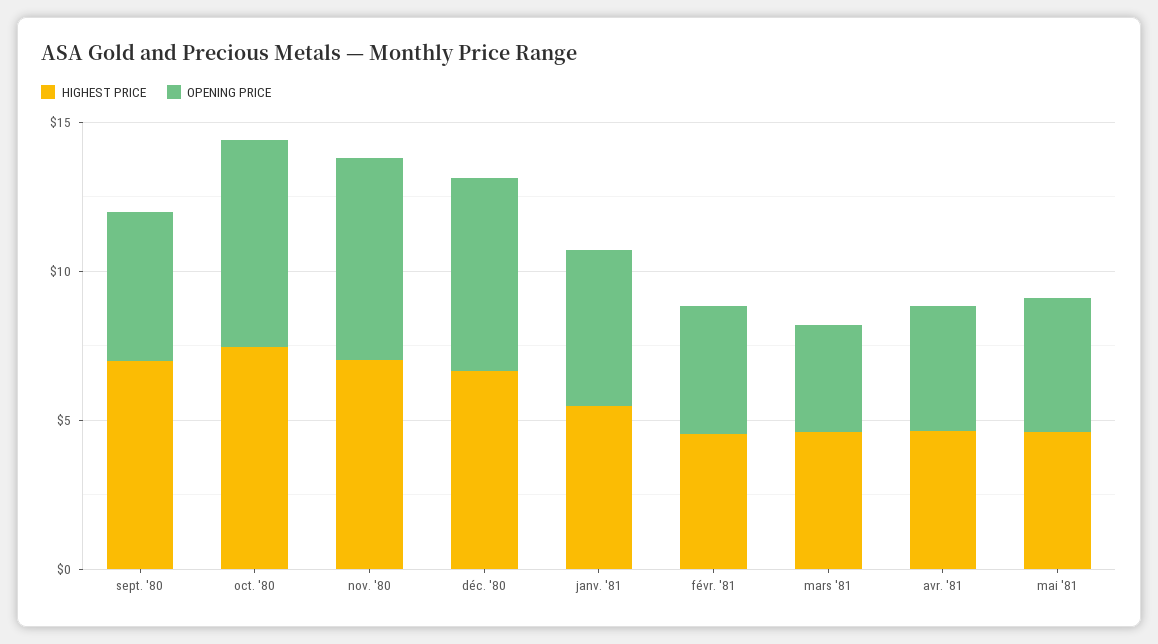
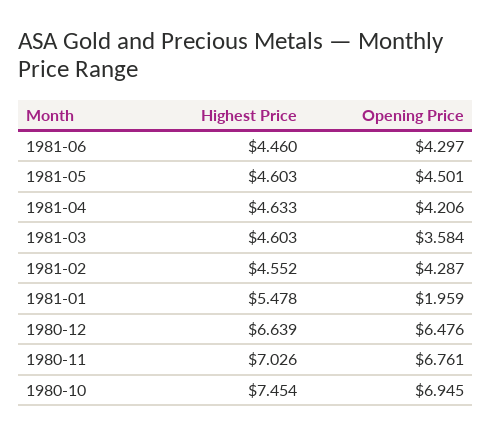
HIGHEST PRICE, sept. '80: 7 -> none
OPENING PRICE, sept. '80: 5 -> none
OPENING PRICE, janv. '81: 5 -> 1.959
HIGHEST PRICE, 1981-06: none -> 4.46
OPENING PRICE, 1981-06: none -> 4.297

